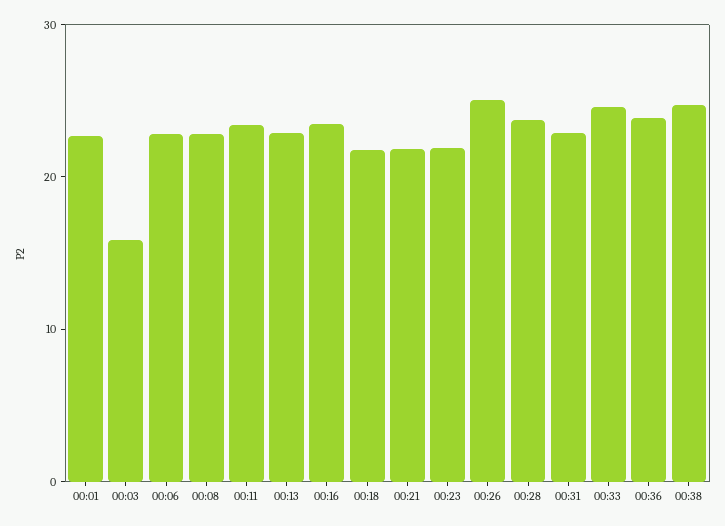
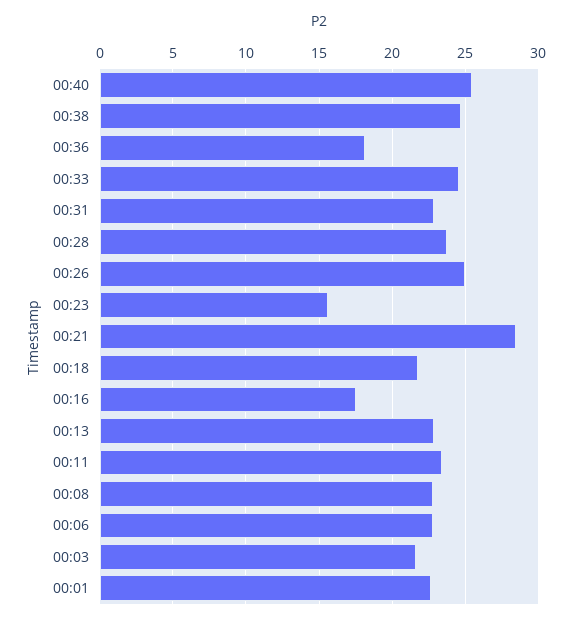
00:03: 16 -> 21.5
00:16: 24 -> 17.5
00:21: 22 -> 28.5
00:23: 22 -> 15.5
00:36: 24 -> 18
00:40: none -> 25.5

